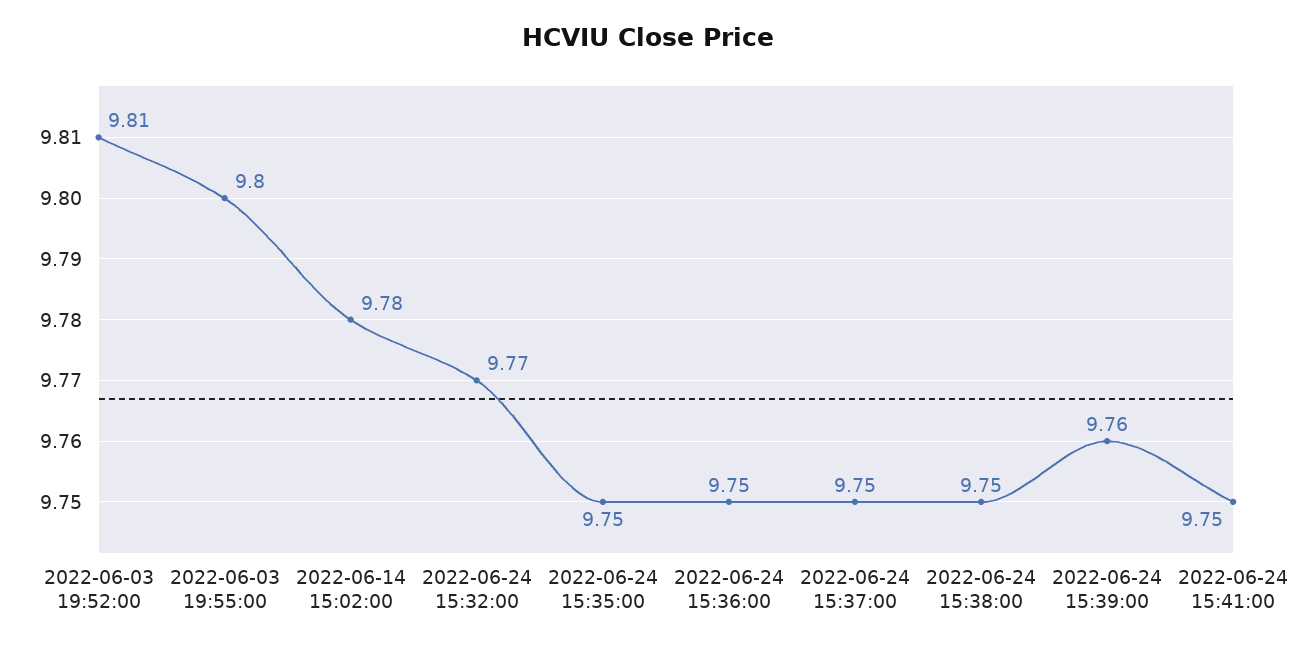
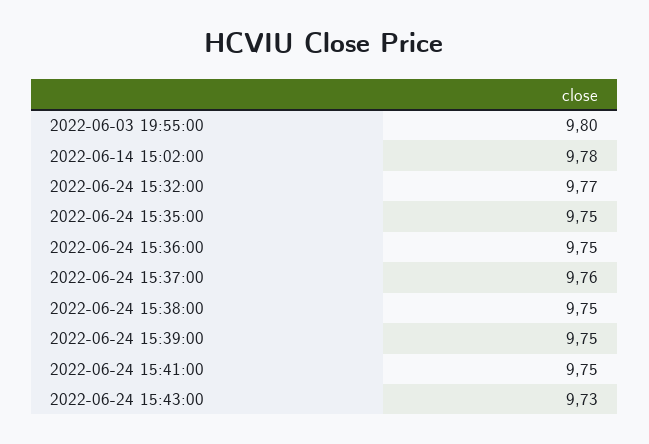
2022-06-03 19:52:00: 9.81 -> none
2022-06-24 15:37:00: 9.75 -> 9.76
2022-06-24 15:39:00: 9.76 -> 9.75
2022-06-24 15:43:00: none -> 9.73

